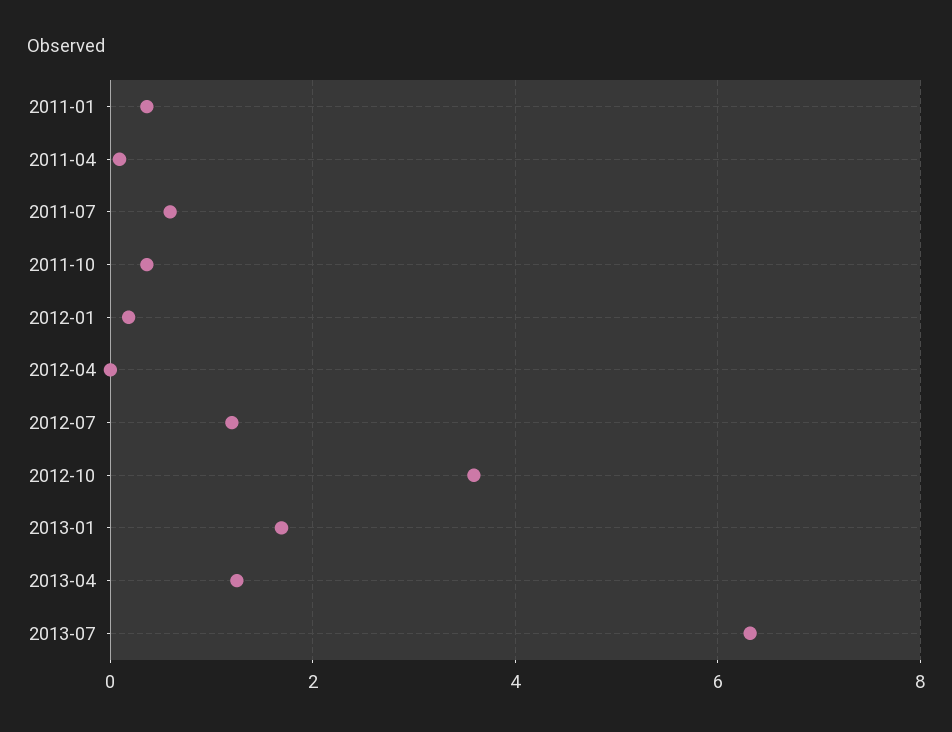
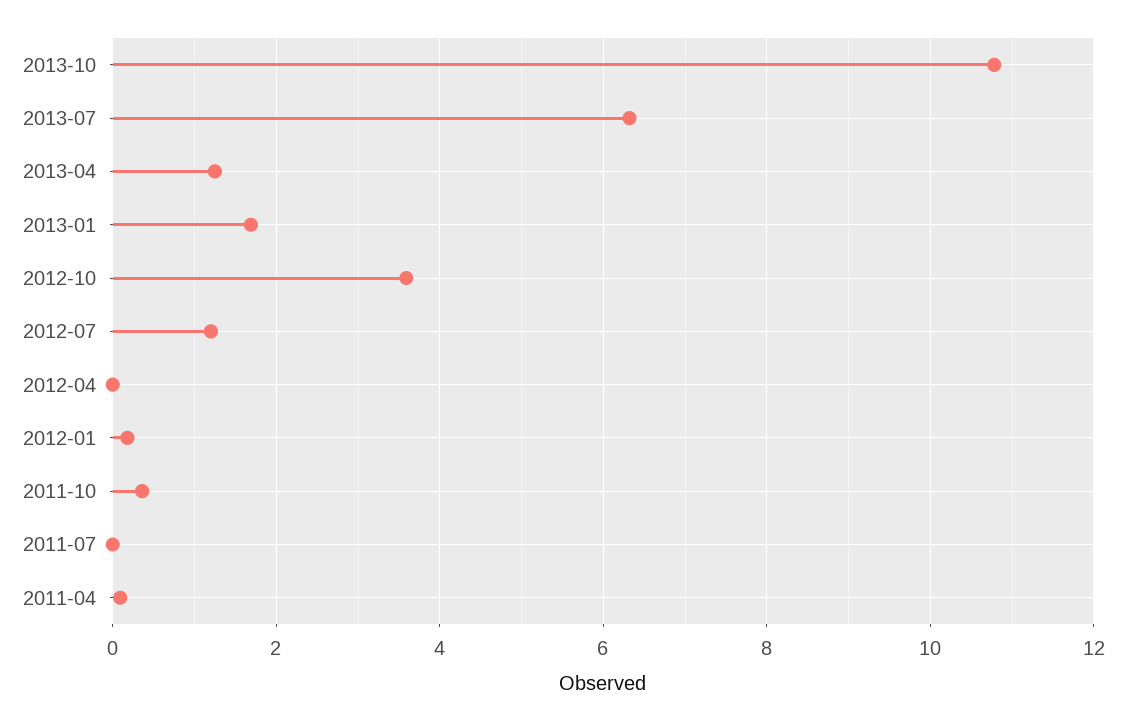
2011-01: 0.4 -> none
2011-07: 0.6 -> 0
2013-10: none -> 10.8

